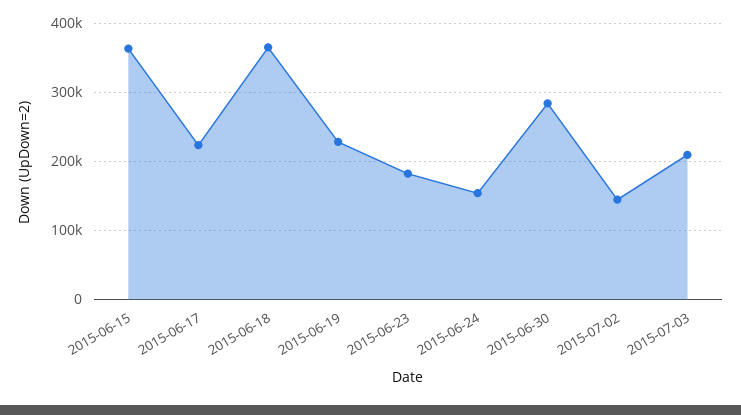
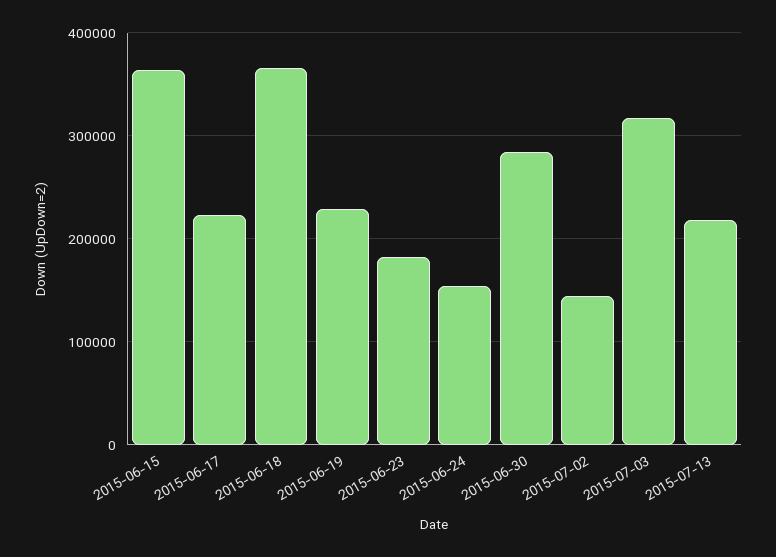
2015-07-03: 210000 -> 320000
2015-07-13: none -> 220000

